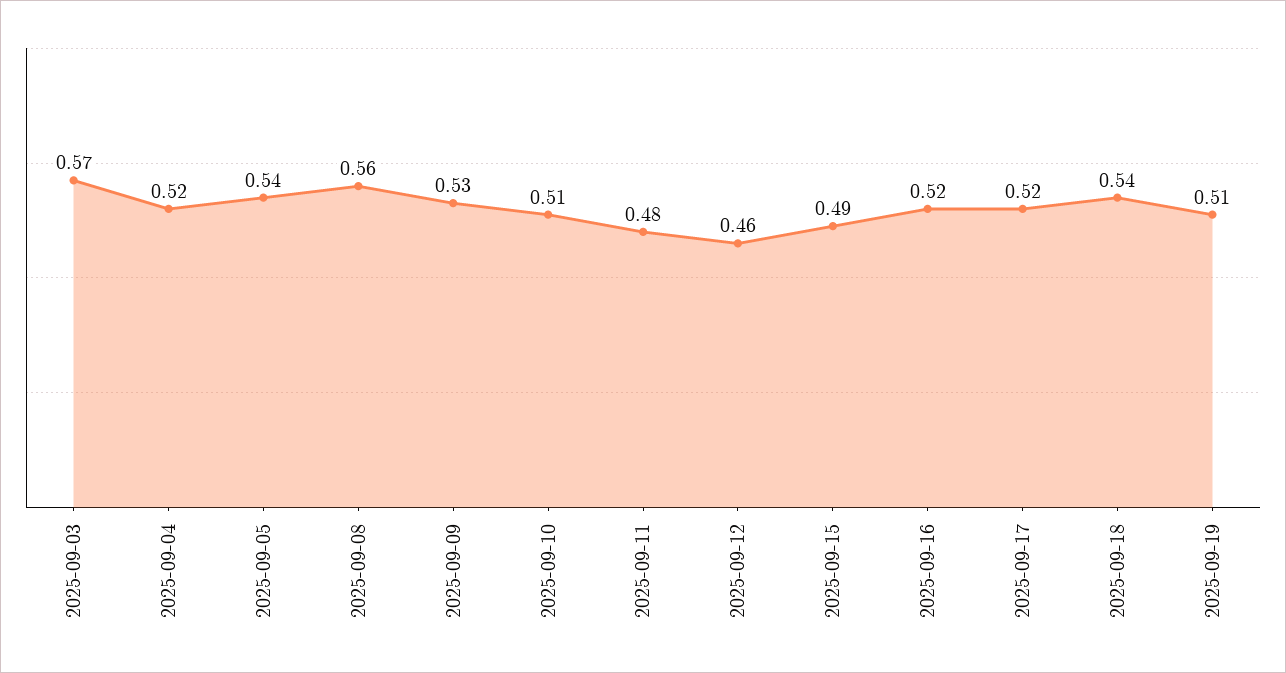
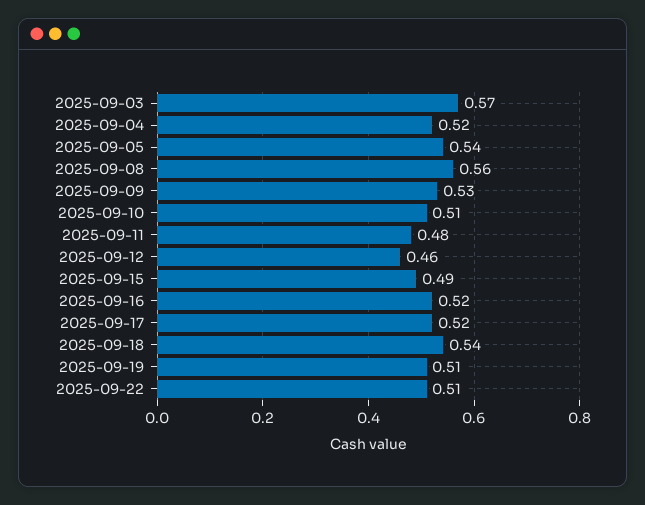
2025-09-22: none -> 0.51

